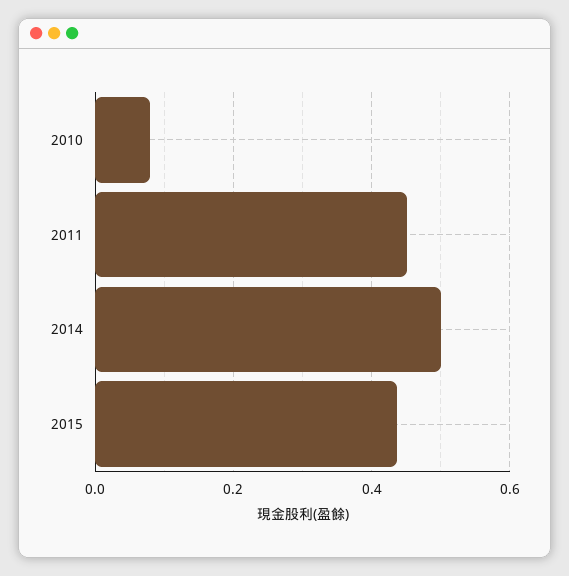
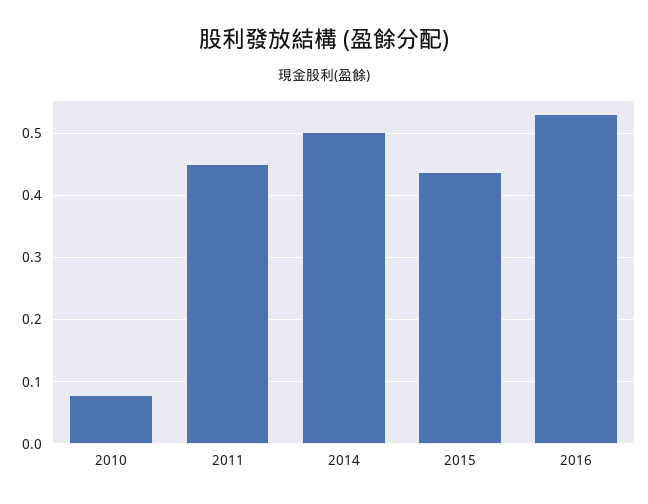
2016: none -> 0.53

